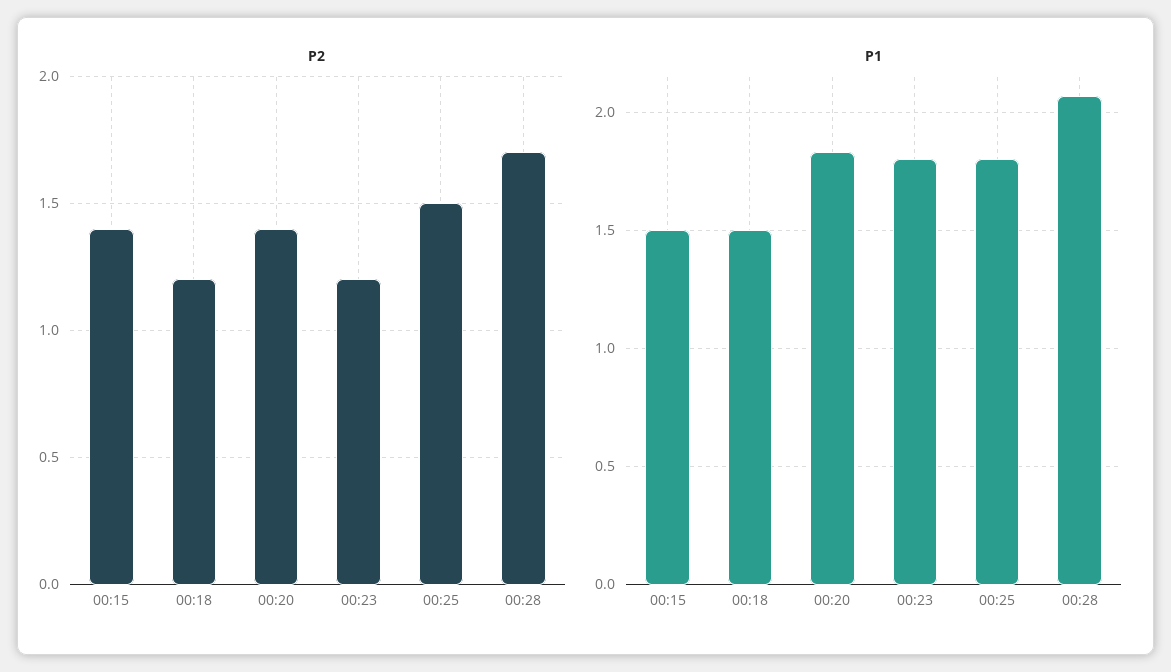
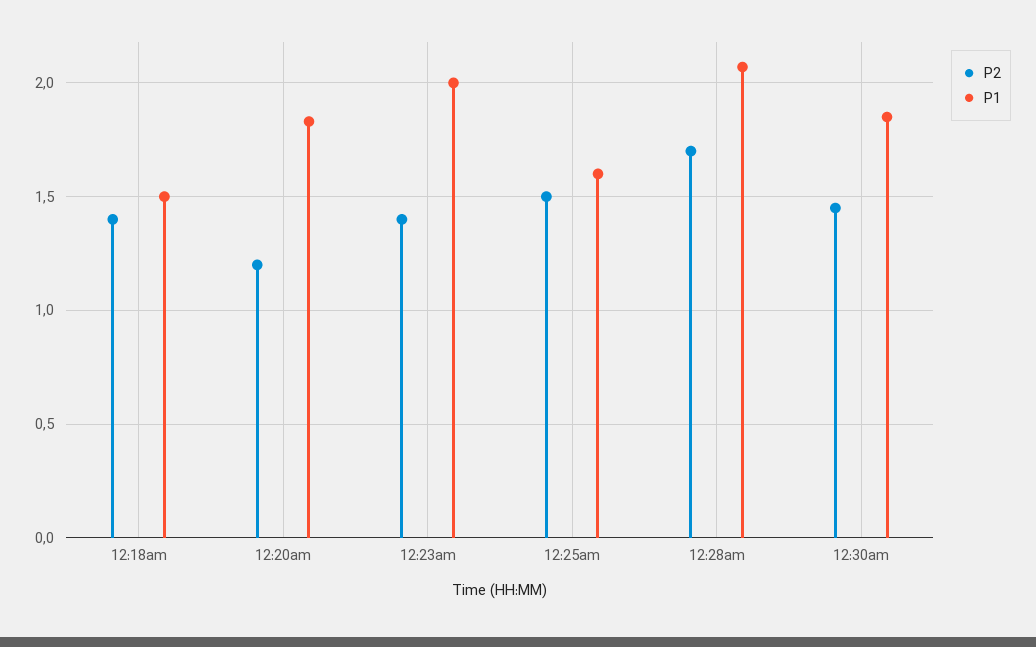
P2, 00:15: 1.4 -> none
P2, 00:18: 1.2 -> 1.4
P2, 00:20: 1.4 -> 1.2
P2, 00:23: 1.2 -> 1.4
P1, 00:15: 1.5 -> none
P1, 00:23: 1.8 -> 2
P1, 00:25: 1.8 -> 1.6
P2, 12:30am: none -> 1.45
P1, 12:30am: none -> 1.85

